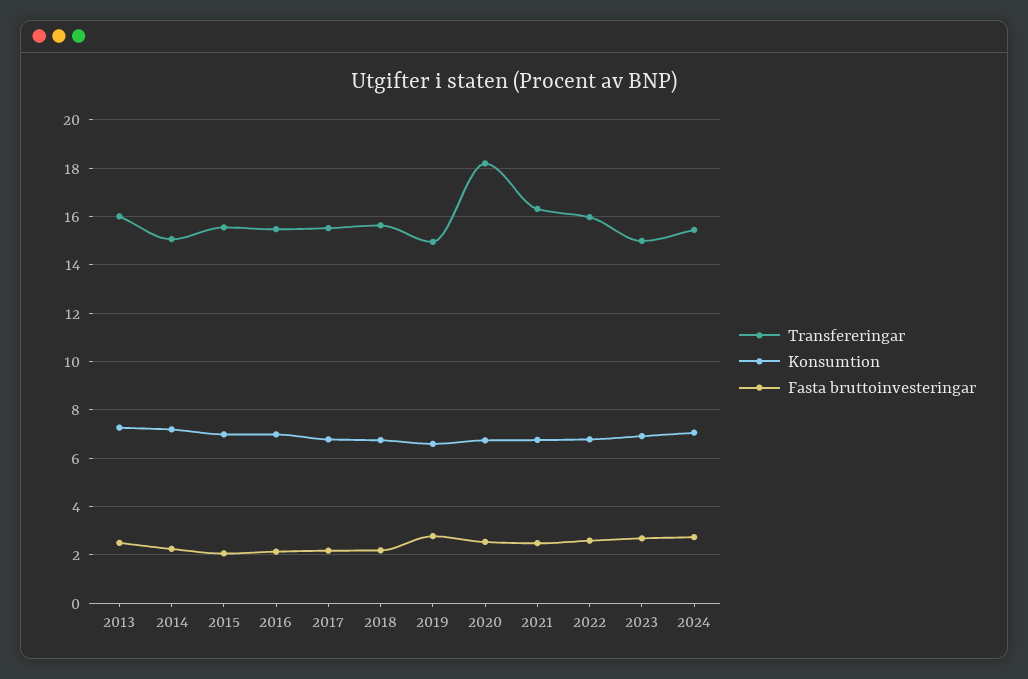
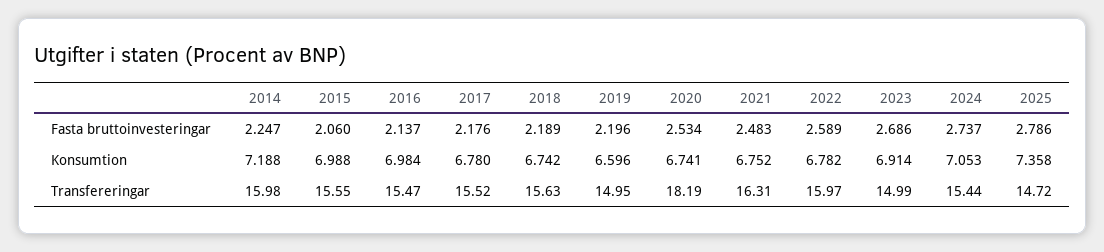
Transfereringar, 2013: 16 -> none
Konsumtion, 2013: 7.25 -> none
Fasta bruttoinvesteringar, 2013: 2.5 -> none
Transfereringar, 2014: 15 -> 15.98
Fasta bruttoinvesteringar, 2019: 2.75 -> 2.196
Fasta bruttoinvesteringar, 2025: none -> 2.786
Konsumtion, 2025: none -> 7.358
Transfereringar, 2025: none -> 14.72

